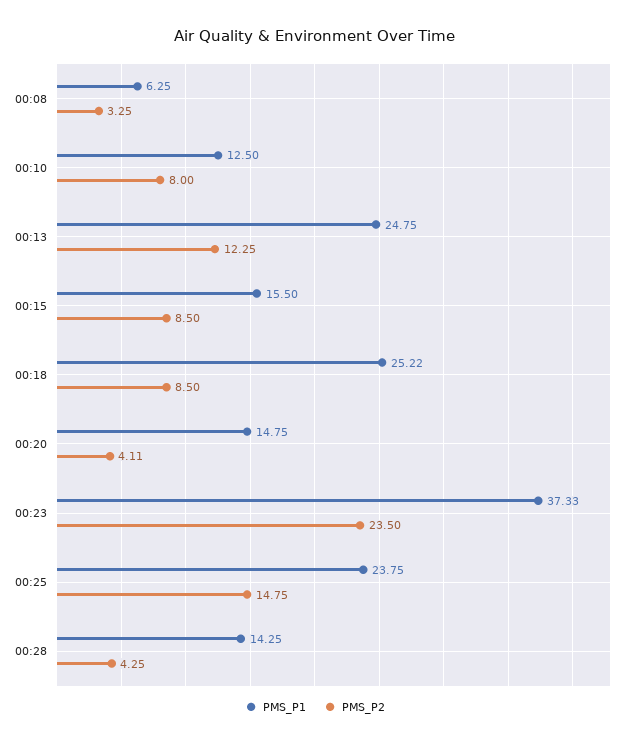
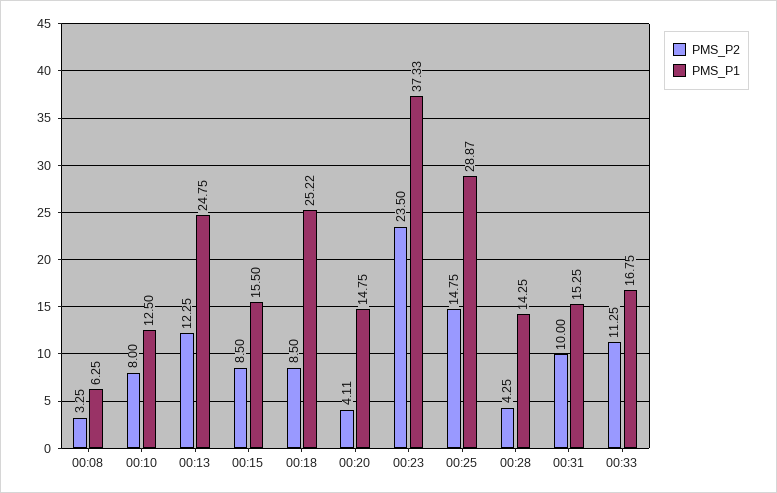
PMS_P1, 00:25: 23.75 -> 28.87
PMS_P2, 00:31: none -> 10
PMS_P1, 00:31: none -> 15.25
PMS_P2, 00:33: none -> 11.25
PMS_P1, 00:33: none -> 16.75

